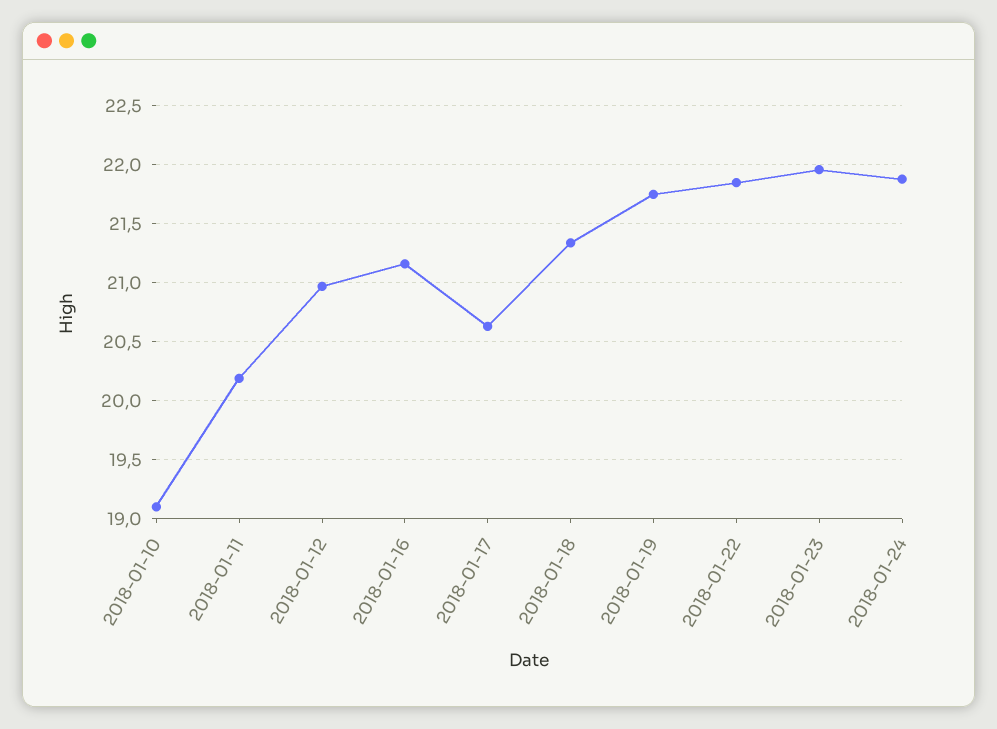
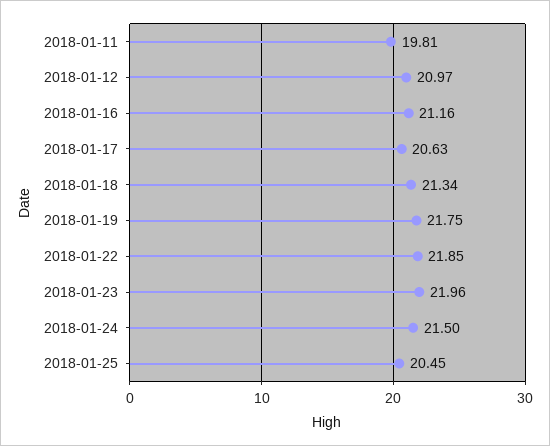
2018-01-10: 19.1 -> none
2018-01-11: 20.2 -> 19.81
2018-01-24: 21.9 -> 21.5
2018-01-25: none -> 20.45

